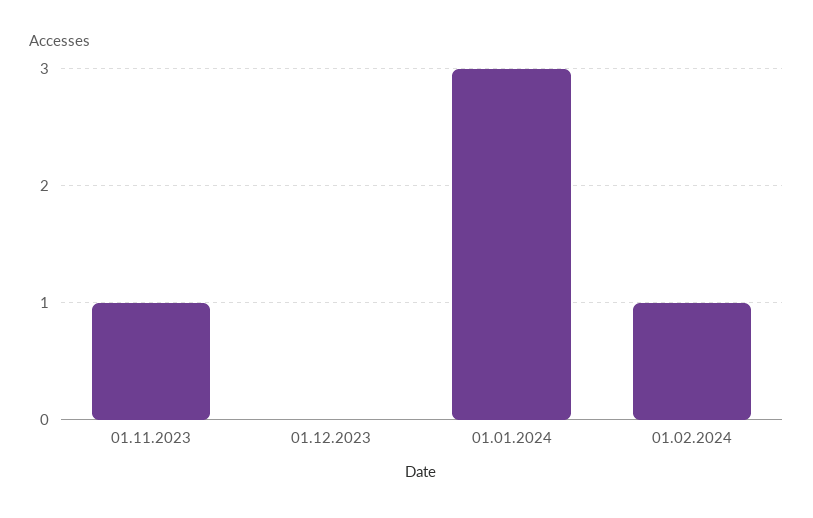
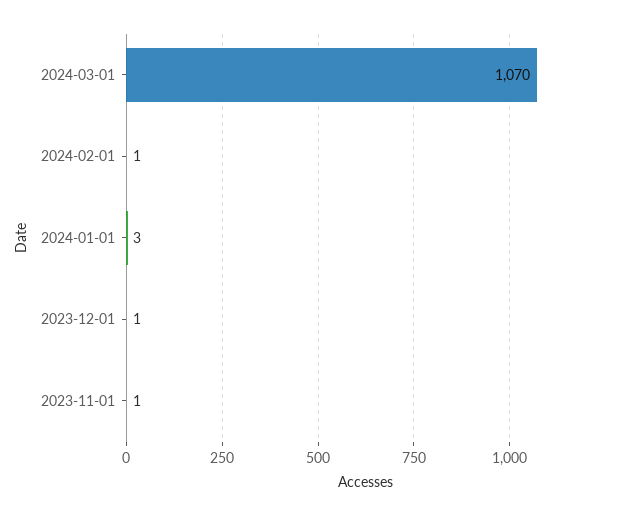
01.12.2023: 0 -> 1
2024-03-01: none -> 1070

